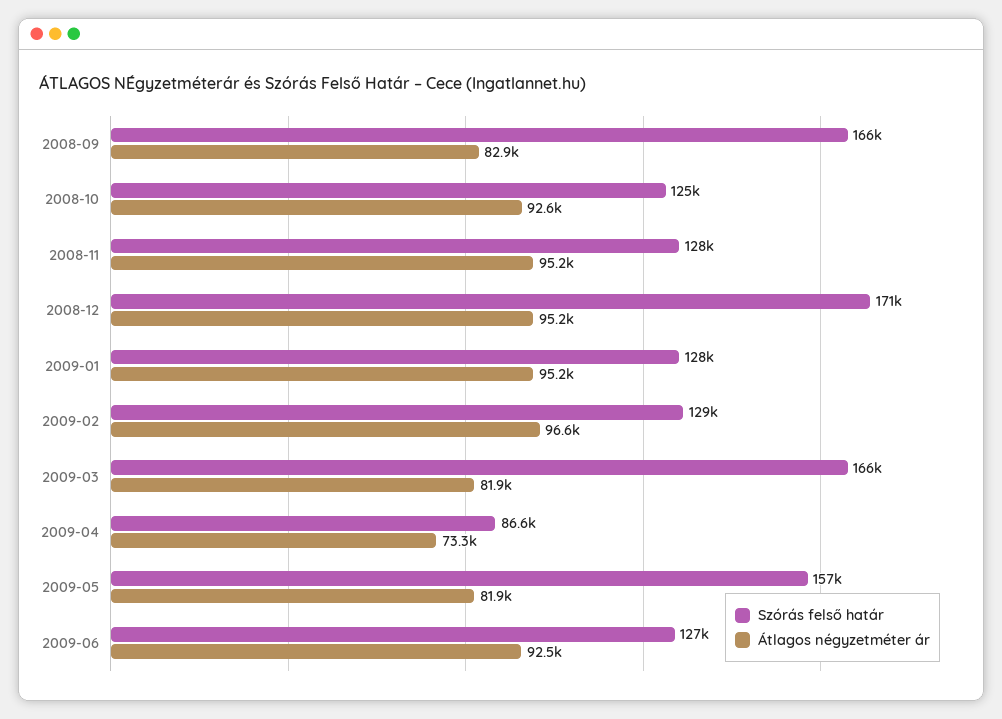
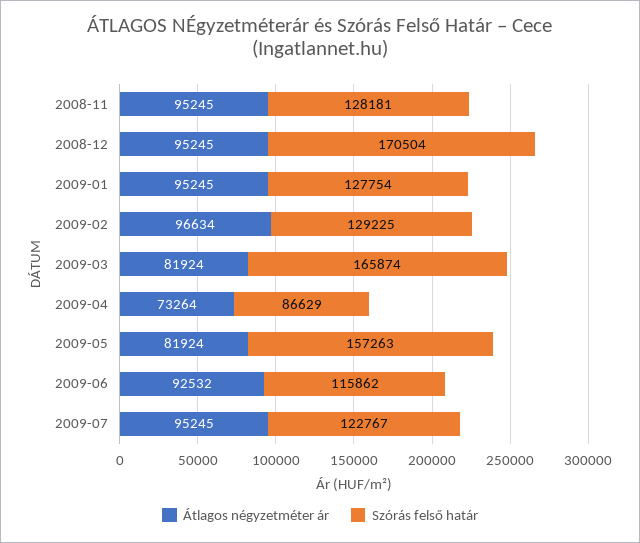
Szórás felső határ, 2008-09: 166000 -> none
Átlagos négyzetméter ár, 2008-09: 82900 -> none
Szórás felső határ, 2008-10: 125000 -> none
Átlagos négyzetméter ár, 2008-10: 92600 -> none
Szórás felső határ, 2009-06: 127000 -> 115862
Átlagos négyzetméter ár, 2009-07: none -> 95245
Szórás felső határ, 2009-07: none -> 122767

